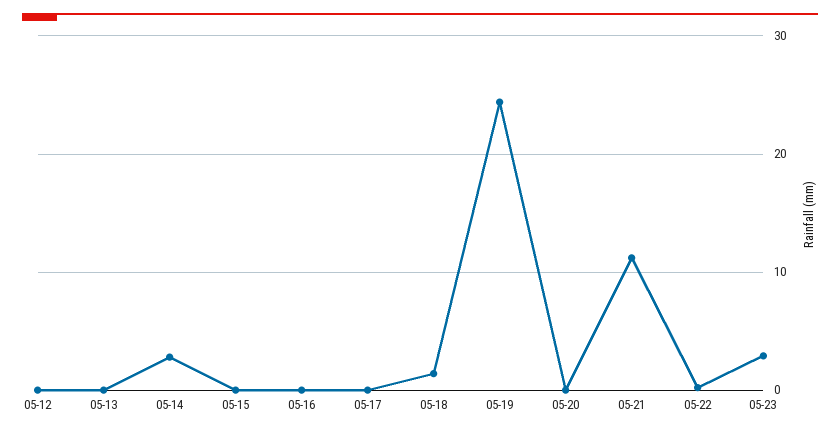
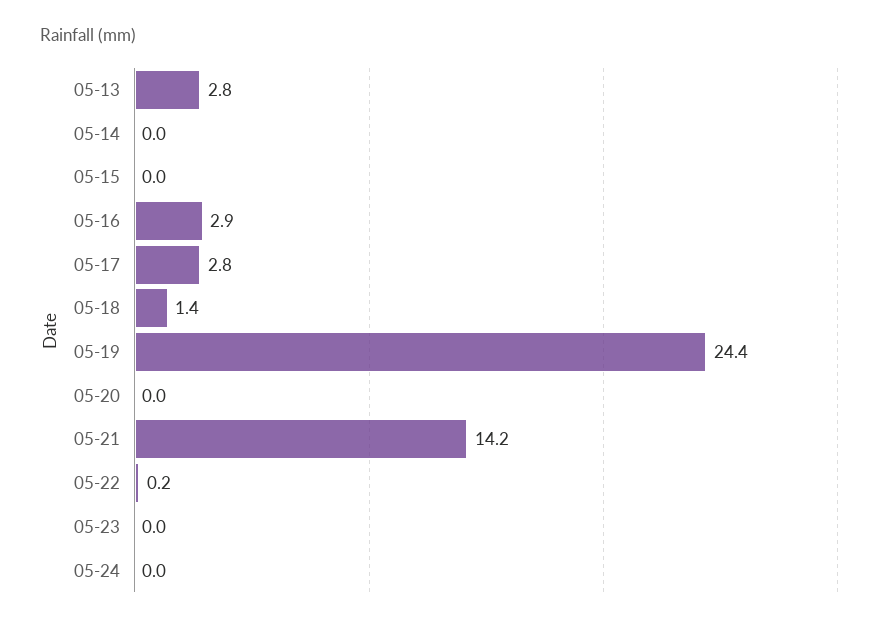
05-12: 0 -> none
05-13: 0 -> 2.8
05-14: 3 -> 0
05-16: 0 -> 2.9
05-17: 0 -> 2.8
05-21: 11 -> 14.2
05-23: 3 -> 0
05-24: none -> 0

